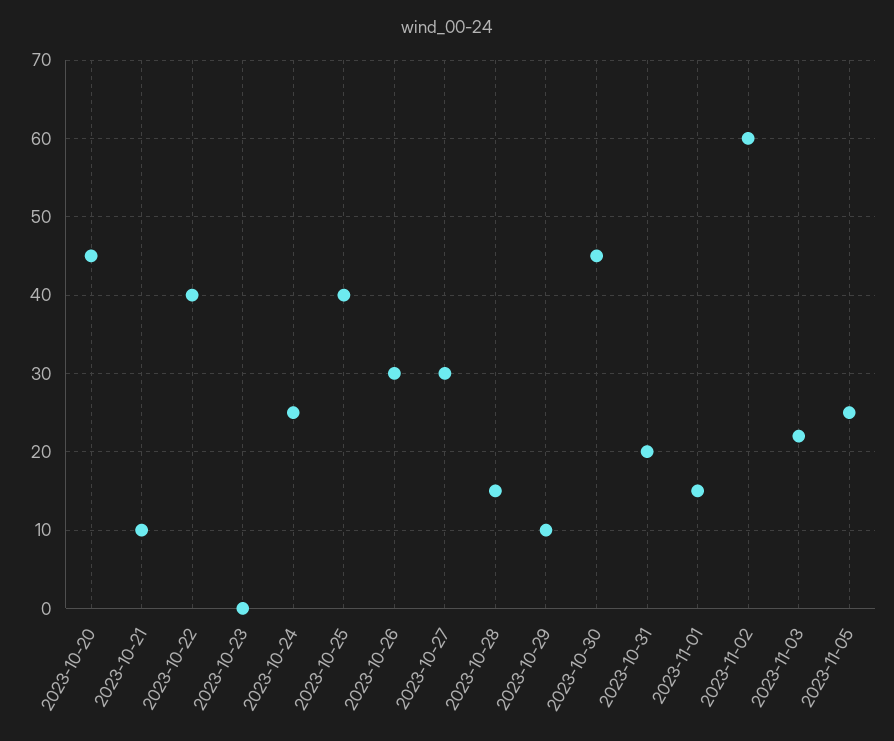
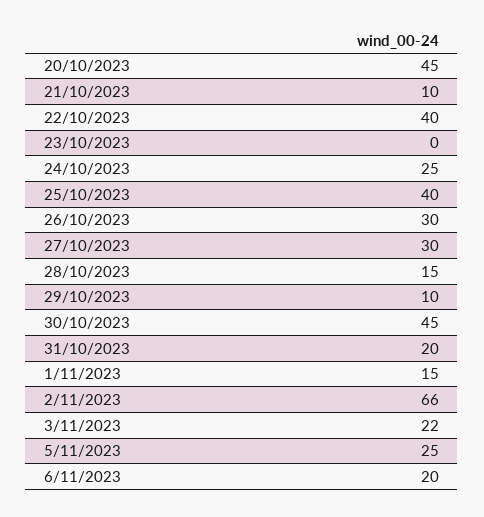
2023-11-02: 60 -> 66
6/11/2023: none -> 20

